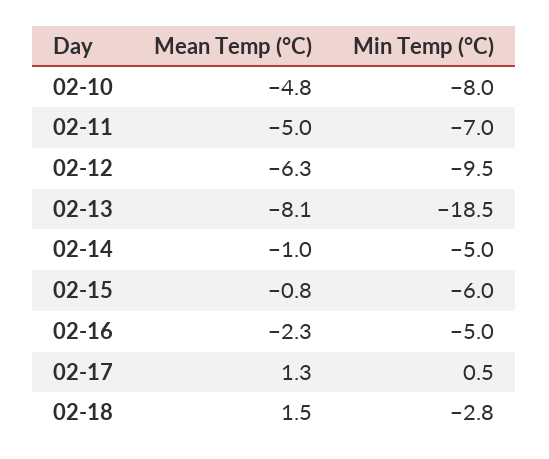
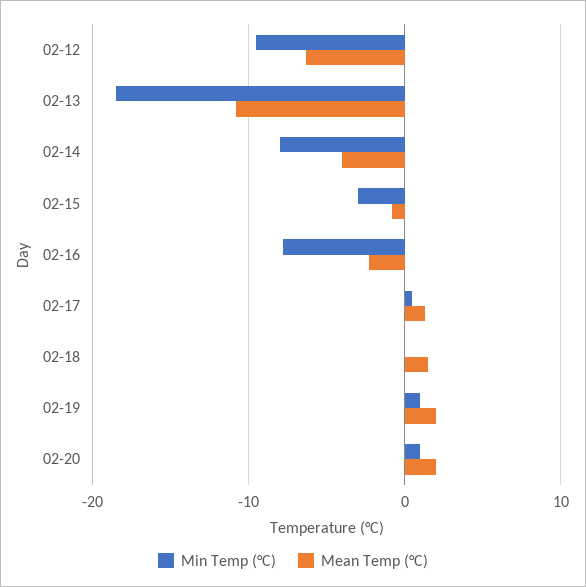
Mean Temp (°C), 02-10: -4.8 -> none
Min Temp (°C), 02-10: -8 -> none
Mean Temp (°C), 02-11: -5 -> none
Min Temp (°C), 02-11: -7 -> none
Mean Temp (°C), 02-13: -8.1 -> -11
Mean Temp (°C), 02-14: -1 -> -4
Min Temp (°C), 02-14: -5 -> -8
Min Temp (°C), 02-15: -6 -> -3
Min Temp (°C), 02-16: -5 -> -8
Min Temp (°C), 02-18: -2.8 -> 0
Min Temp (°C), 02-19: none -> 1
Mean Temp (°C), 02-19: none -> 2
Min Temp (°C), 02-20: none -> 1
Mean Temp (°C), 02-20: none -> 2

